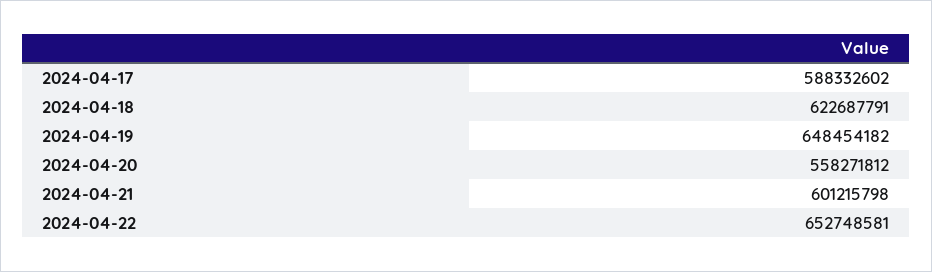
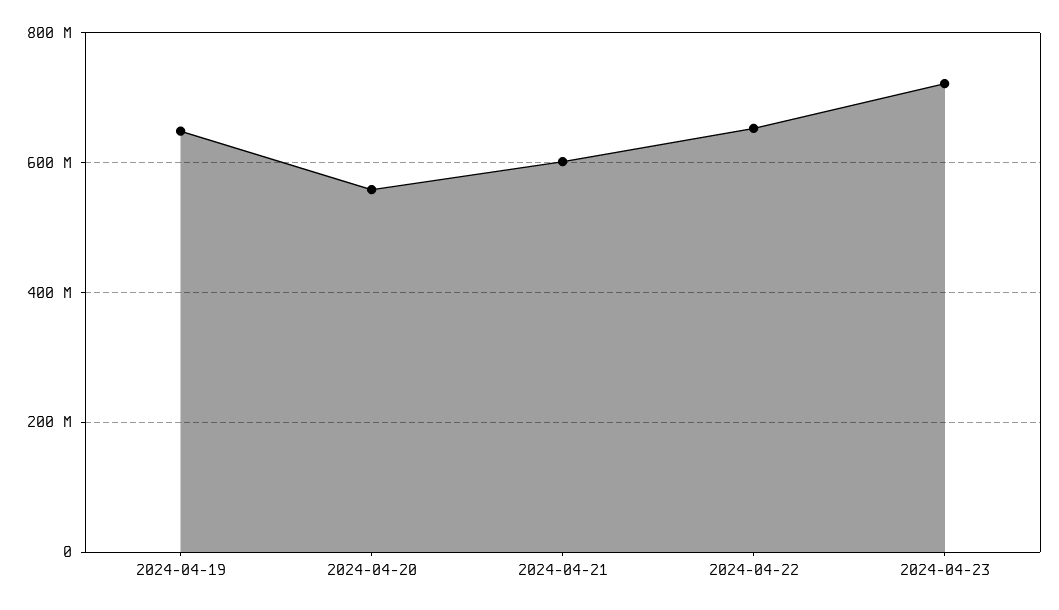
2024-04-17: 588332602 -> none
2024-04-18: 622687791 -> none
2024-04-23: none -> 720000000

